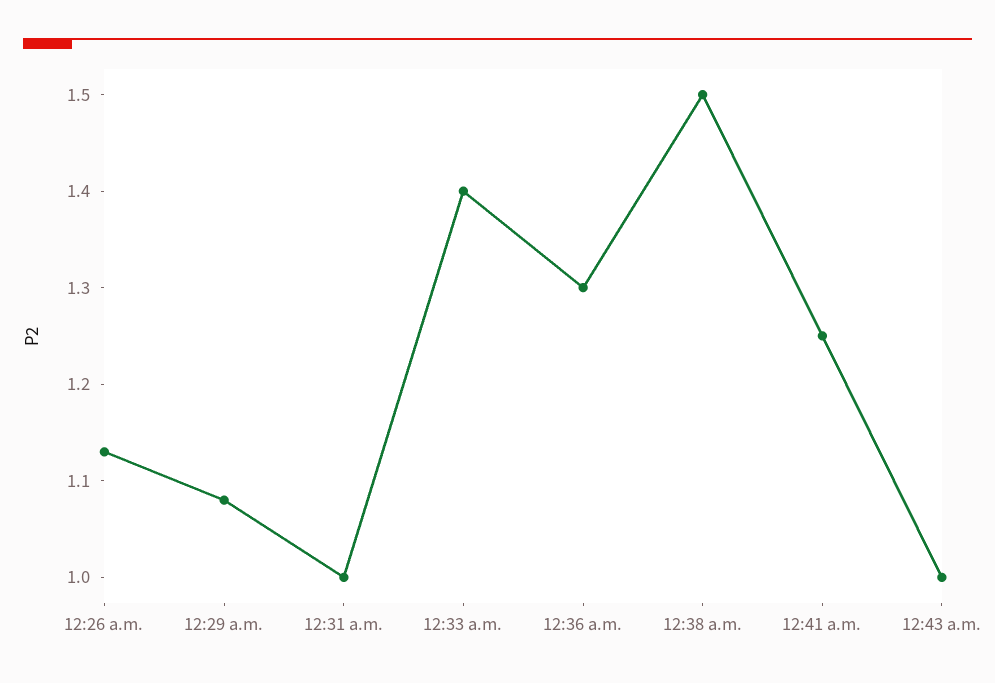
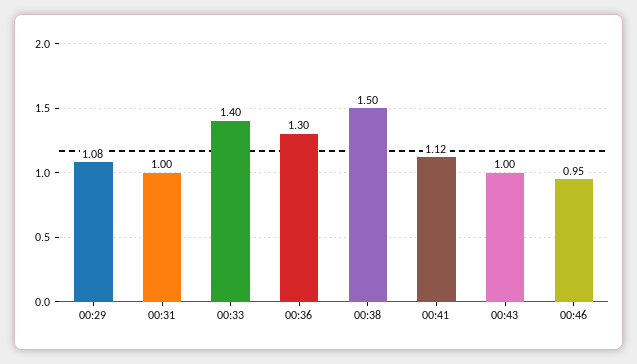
12:26 a.m.: 1.13 -> none
12:41 a.m.: 1.25 -> 1.12
00:46: none -> 0.95

